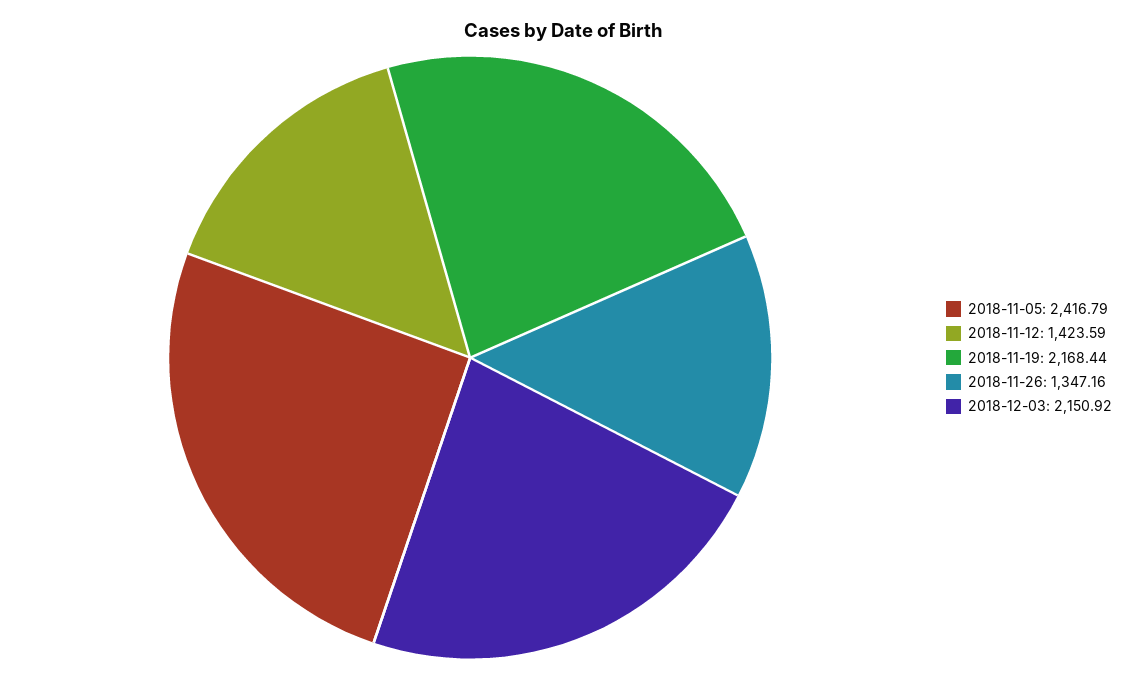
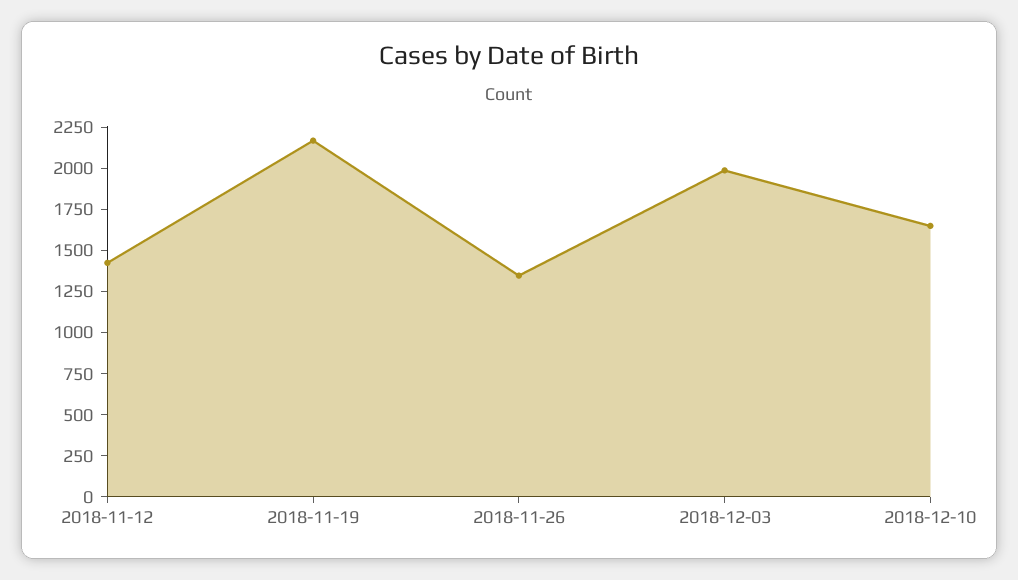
2018-11-05: 2416.79 -> none
2018-12-03: 2150.92 -> 2000
2018-12-10: none -> 1650

